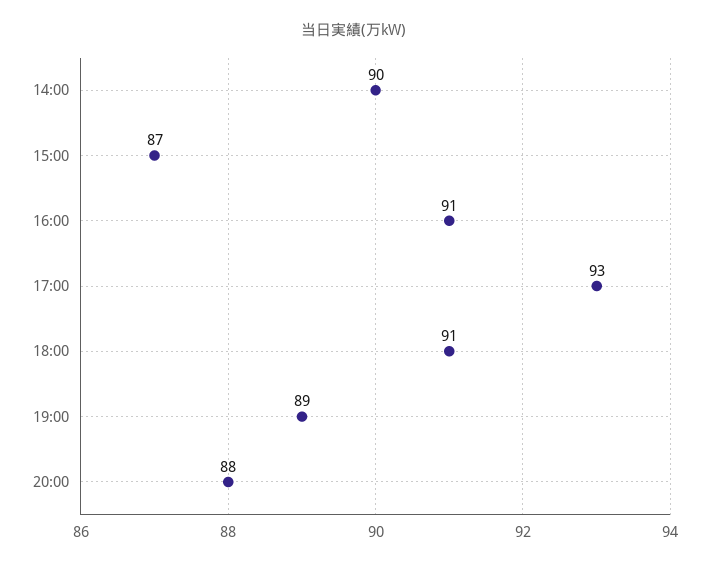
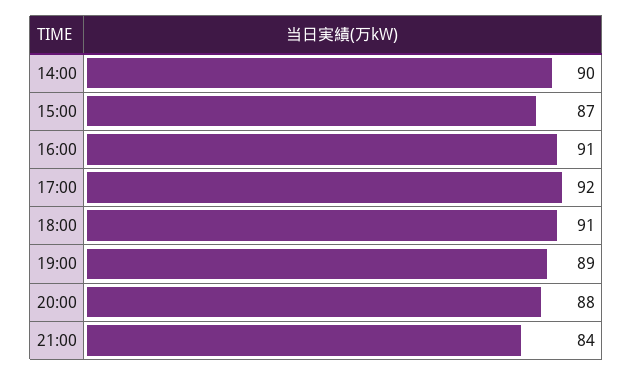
17:00: 93 -> 92
21:00: none -> 84

